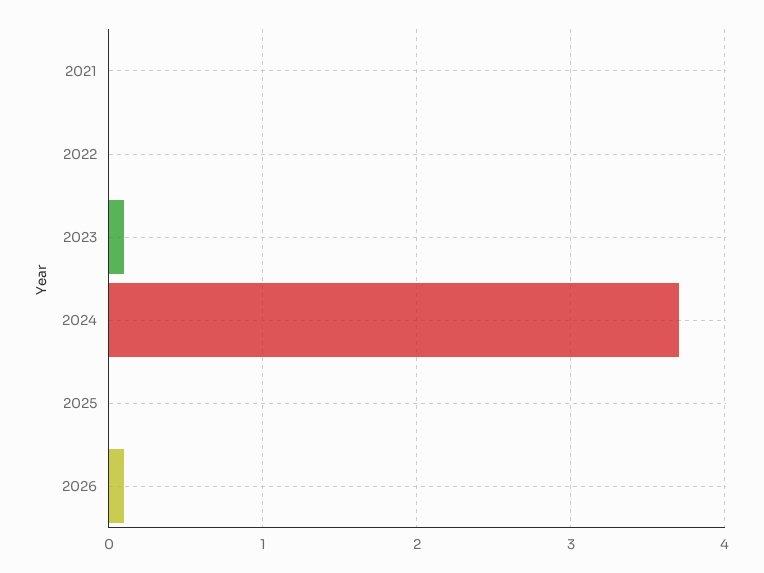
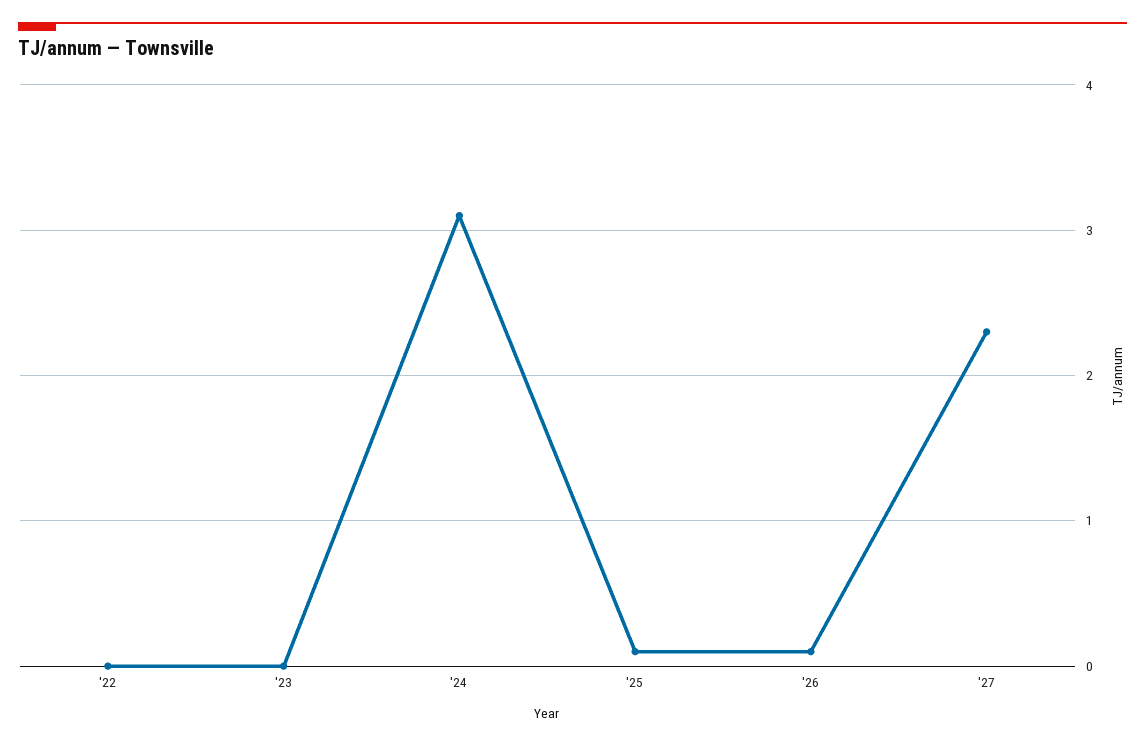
2021: 0 -> none
2023: 0.1 -> 0
2024: 3.7 -> 3.1
2025: 0 -> 0.1
'27: none -> 2.3

